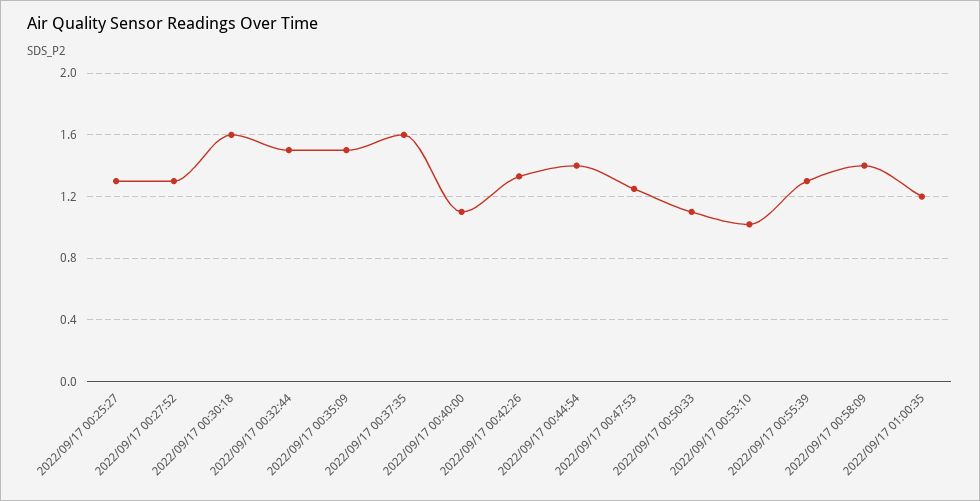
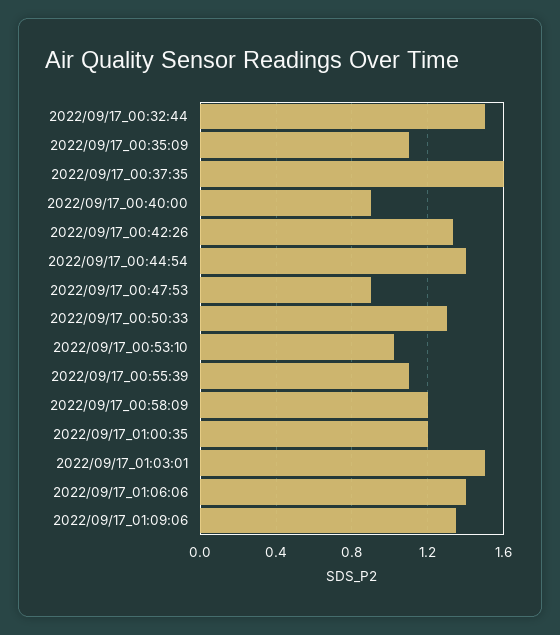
2022/09/17 00:25:27: 1.3 -> none
2022/09/17 00:27:52: 1.3 -> none
2022/09/17 00:30:18: 1.6 -> none
2022/09/17 00:35:09: 1.5 -> 1.1
2022/09/17 00:40:00: 1.1 -> 0.9
2022/09/17 00:47:53: 1.25 -> 0.9
2022/09/17 00:50:33: 1.1 -> 1.3
2022/09/17 00:55:39: 1.3 -> 1.1
2022/09/17 00:58:09: 1.4 -> 1.2
2022/09/17_01:03:01: none -> 1.5
2022/09/17_01:06:06: none -> 1.4
2022/09/17_01:09:06: none -> 1.35

